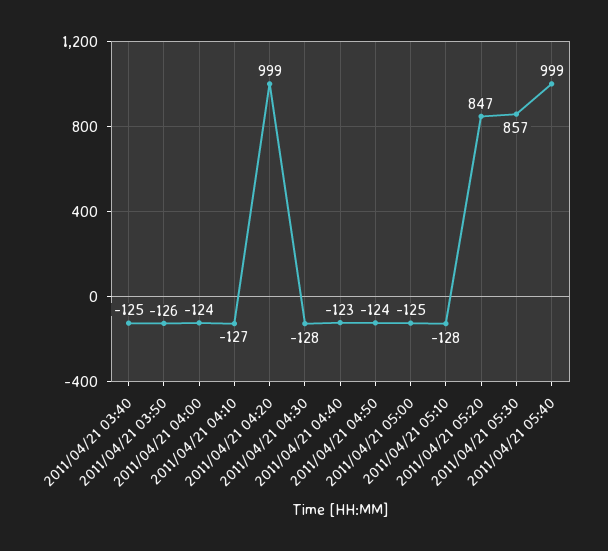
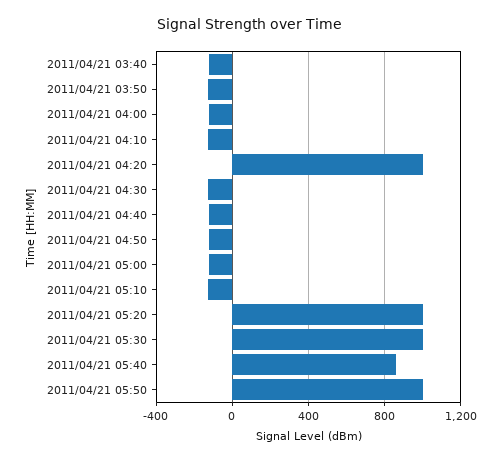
2011/04/21 05:20: 847 -> 1000
2011/04/21 05:30: 857 -> 1000
2011/04/21 05:40: 999 -> 850
2011/04/21 05:50: none -> 1000

